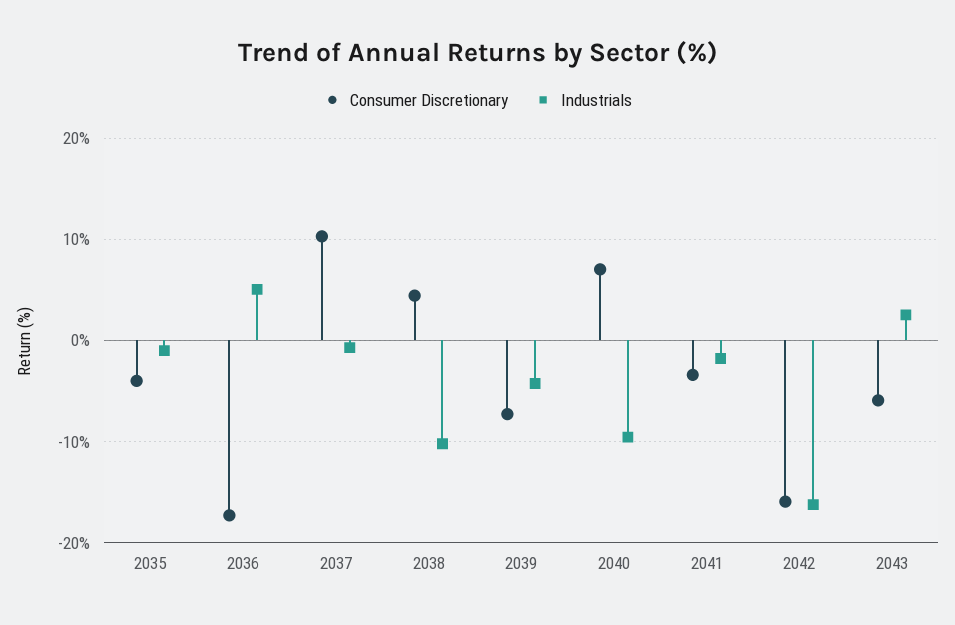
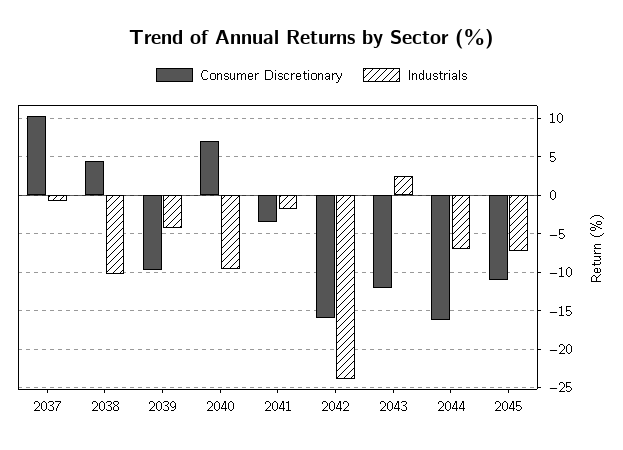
Consumer Discretionary, 2035: -4 -> none
Industrials, 2035: -1 -> none
Consumer Discretionary, 2036: -17 -> none
Industrials, 2036: 5 -> none
Consumer Discretionary, 2039: -7 -> -10
Industrials, 2042: -16 -> -24
Consumer Discretionary, 2043: -6 -> -12
Consumer Discretionary, 2044: none -> -16
Industrials, 2044: none -> -7
Consumer Discretionary, 2045: none -> -11
Industrials, 2045: none -> -7

